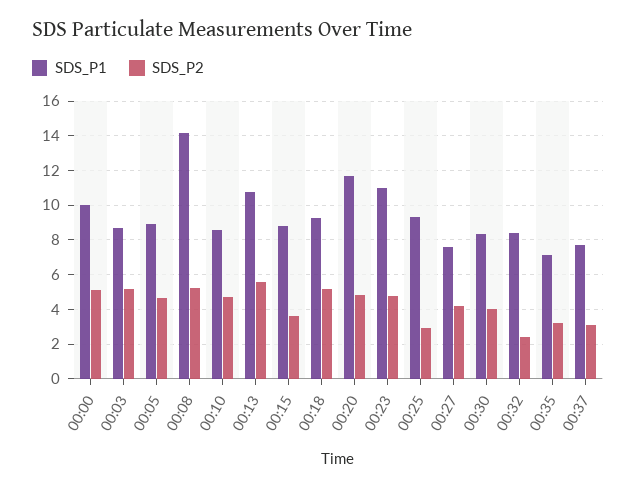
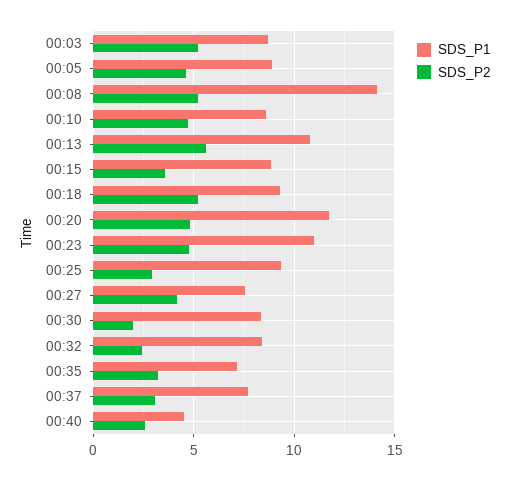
SDS_P1, 00:00: 10 -> none
SDS_P2, 00:00: 5 -> none
SDS_P2, 00:30: 4 -> 2
SDS_P1, 00:40: none -> 4.5
SDS_P2, 00:40: none -> 2.5

